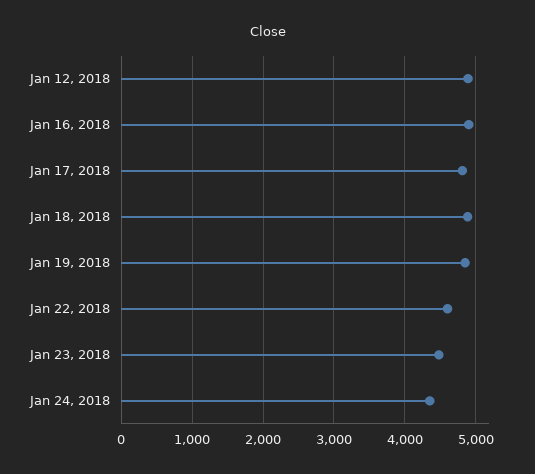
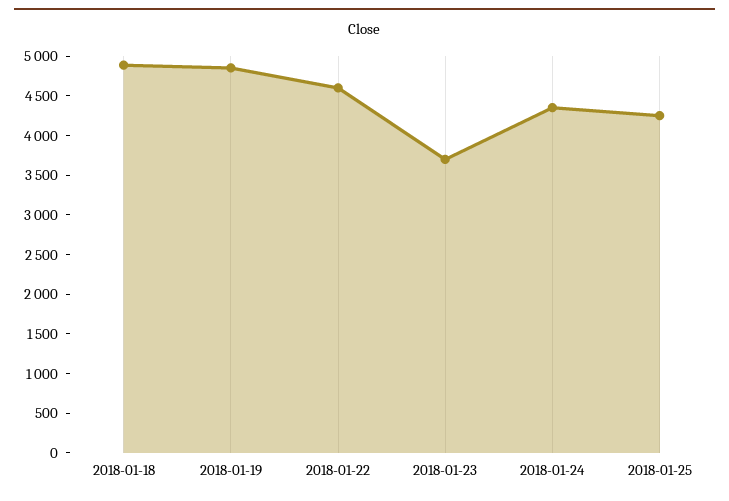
Jan 12, 2018: 4900 -> none
Jan 16, 2018: 4900 -> none
Jan 17, 2018: 4800 -> none
Jan 23, 2018: 4500 -> 3750
2018-01-25: none -> 4250

